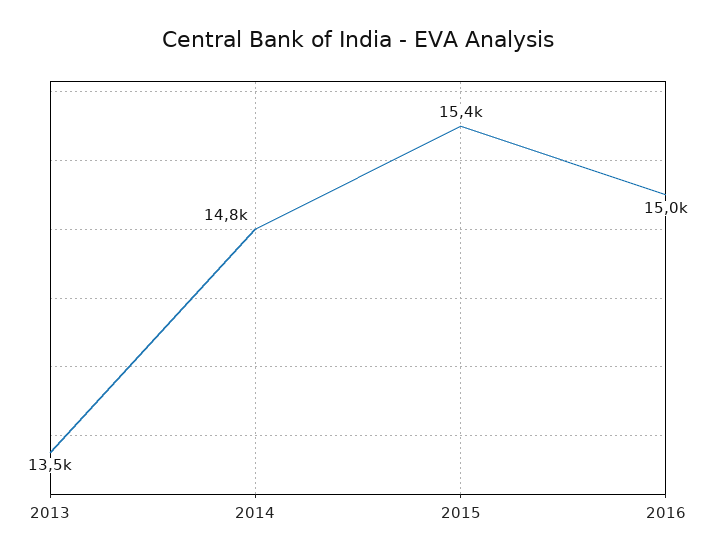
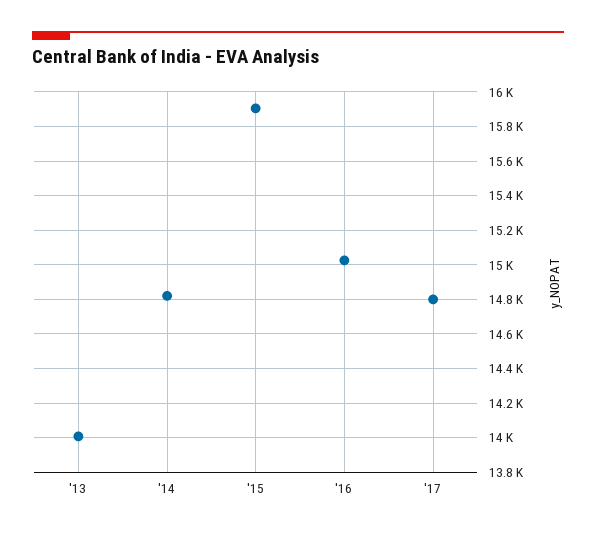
2013: 13500 -> 14000
2015: 15400 -> 15900
'17: none -> 14800

